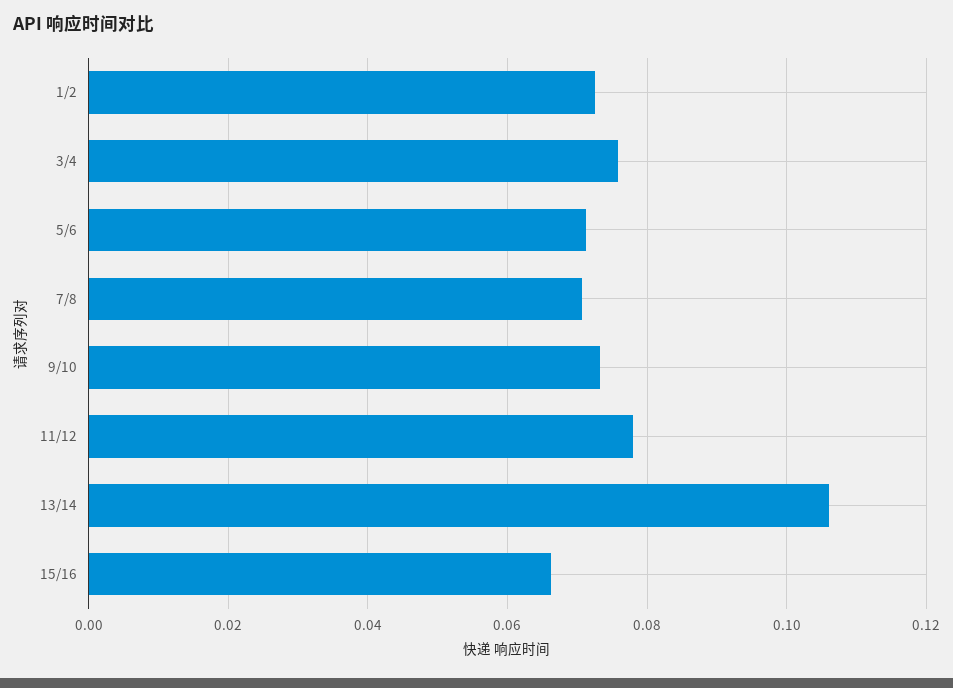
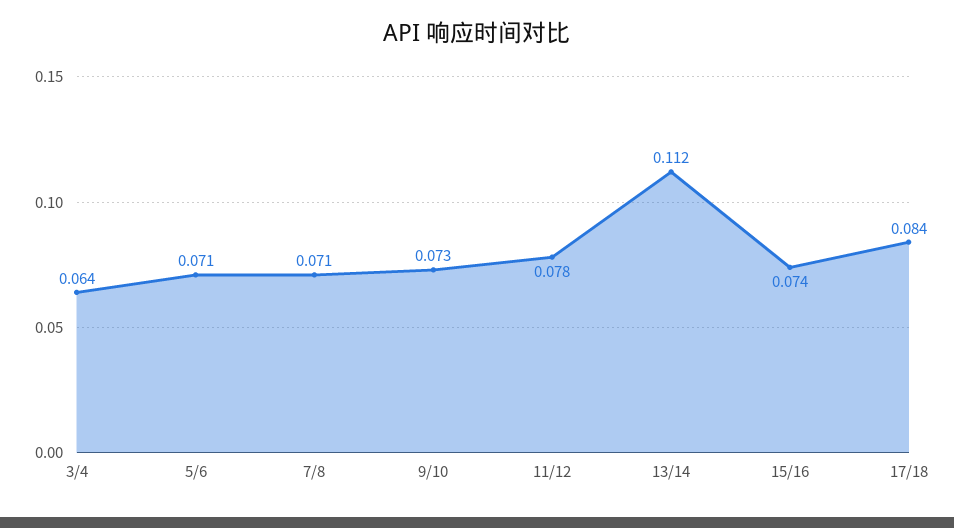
1/2: 0.072 -> none
3/4: 0.076 -> 0.064
13/14: 0.106 -> 0.112
15/16: 0.066 -> 0.074
17/18: none -> 0.084

